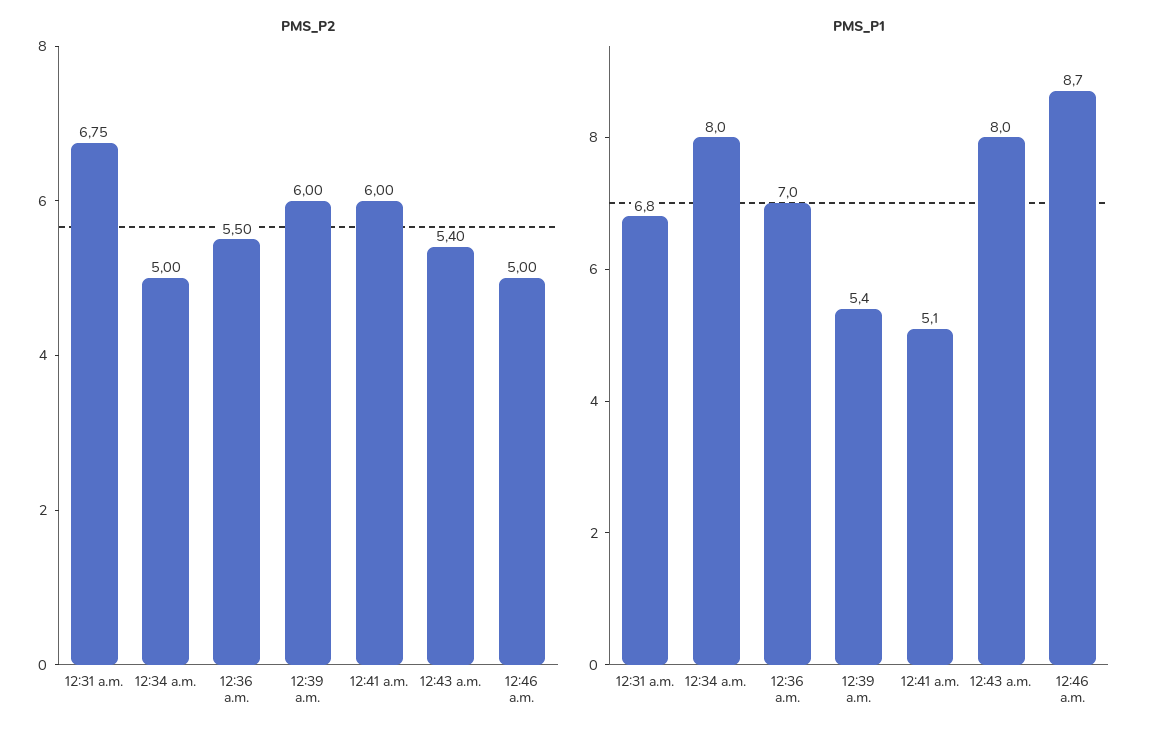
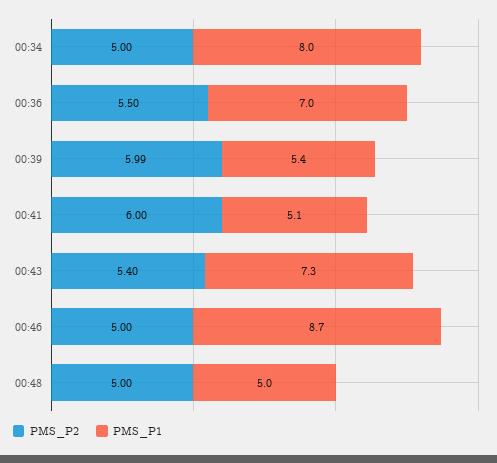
PMS_P2, 12:31 a.m.: 6.75 -> none
PMS_P2, 12:39 a.m.: 6 -> 5.99
PMS_P1, 12:31 a.m.: 6.8 -> none
PMS_P1, 12:43 a.m.: 8 -> 7.3
PMS_P2, 00:48: none -> 5
PMS_P1, 00:48: none -> 5

